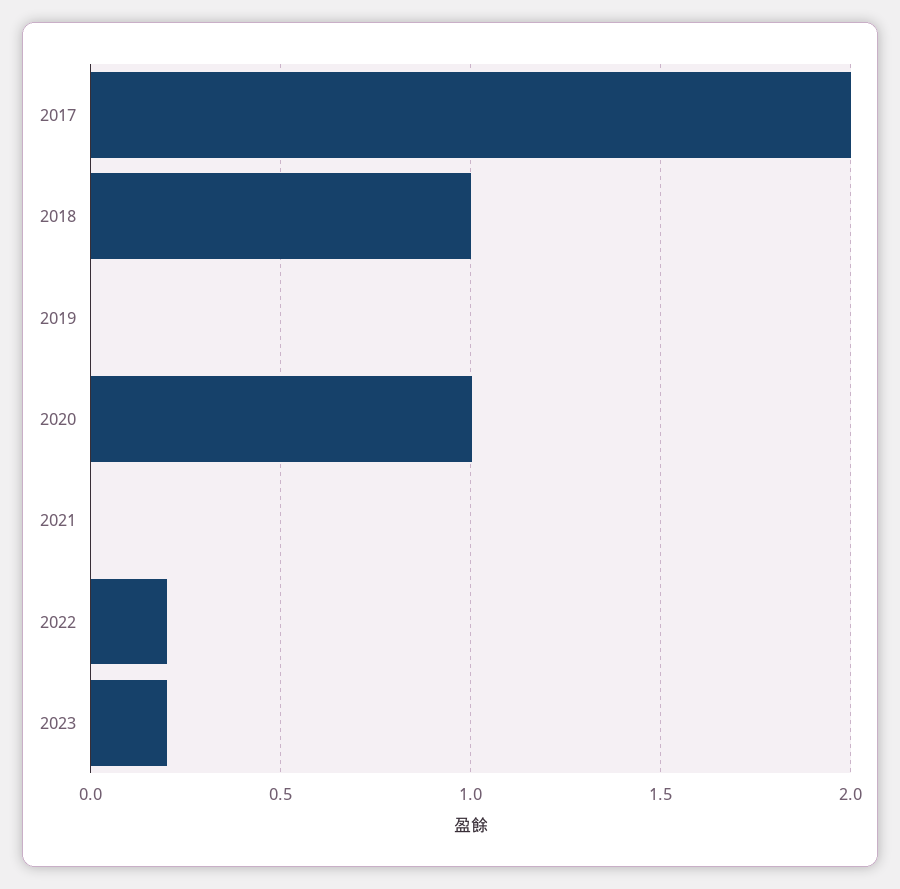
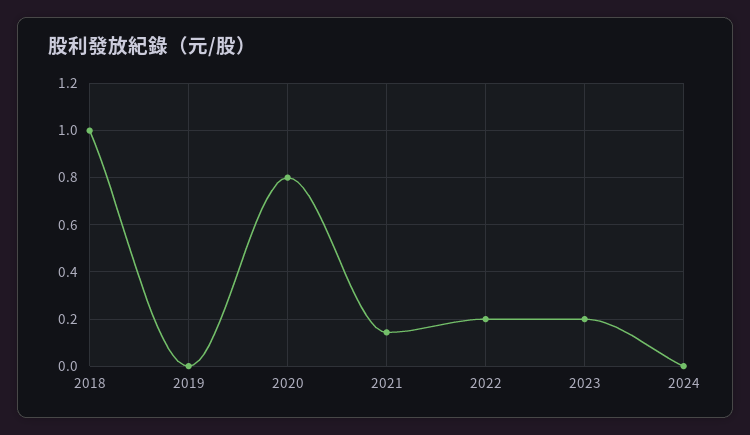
2017: 2 -> none
2020: 1 -> 0.8
2021: 0 -> 0.15
2024: none -> 0

